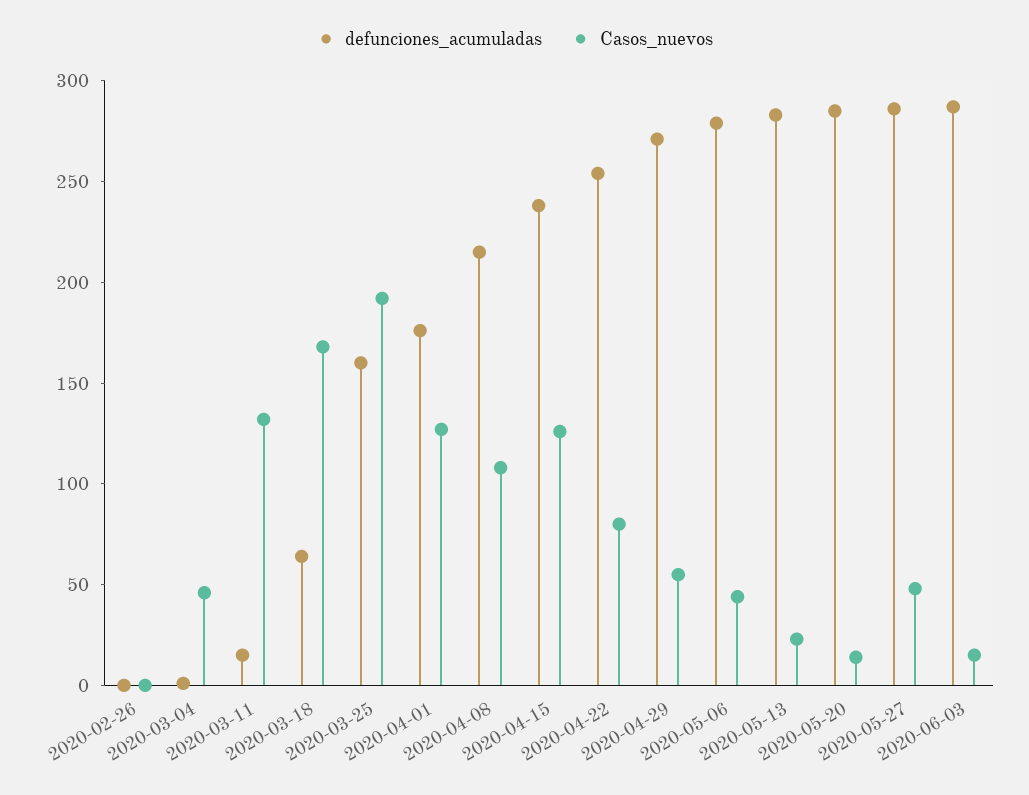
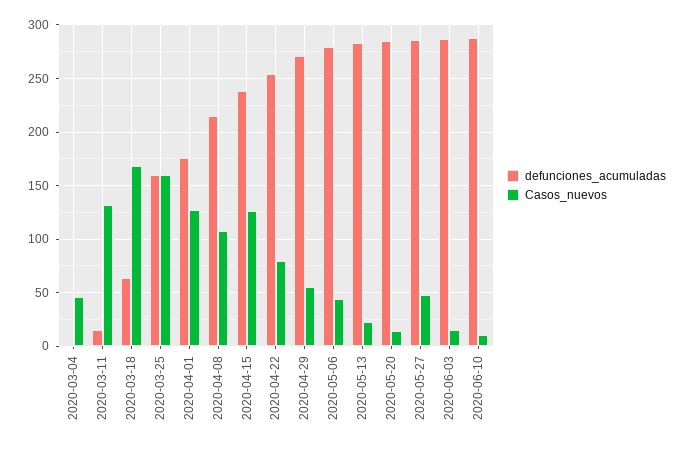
defunciones_acumuladas, 2020-02-26: 0 -> none
Casos_nuevos, 2020-02-26: 0 -> none
Casos_nuevos, 2020-03-25: 190 -> 160
defunciones_acumuladas, 2020-06-10: none -> 290
Casos_nuevos, 2020-06-10: none -> 10

